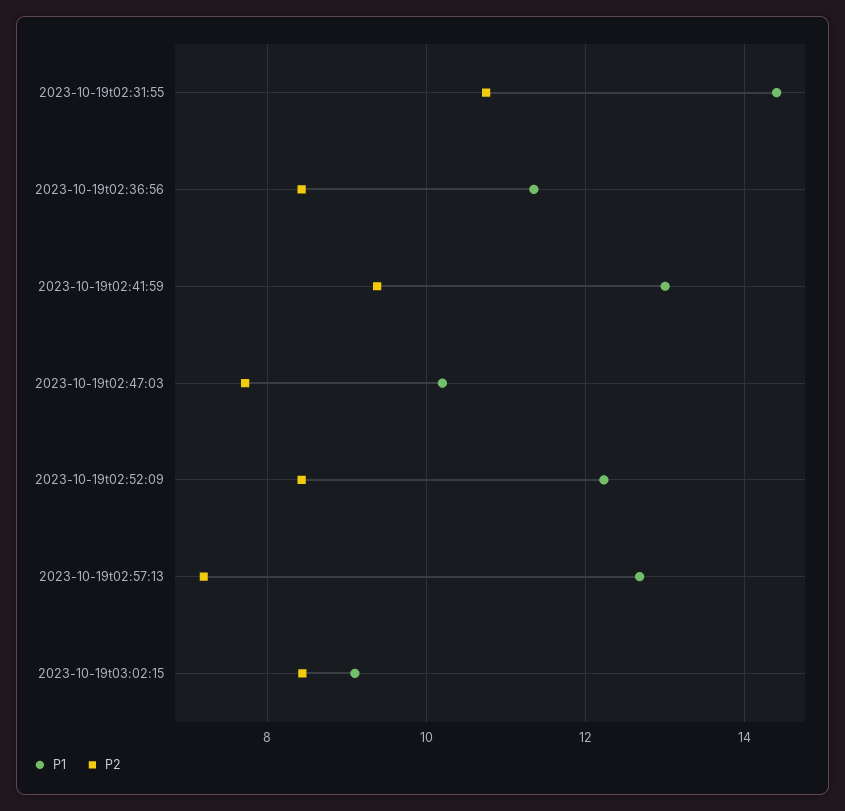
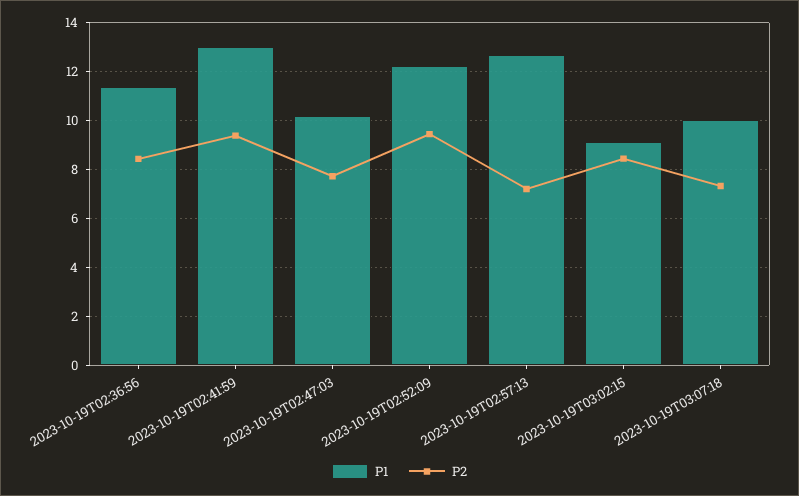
P1, 2023-10-19t02:31:55: 14.4 -> none
P2, 2023-10-19t02:31:55: 10.8 -> none
P2, 2023-10-19t02:52:09: 8.4 -> 9.5
P1, 2023-10-19T03:07:18: none -> 10
P2, 2023-10-19T03:07:18: none -> 7.25

